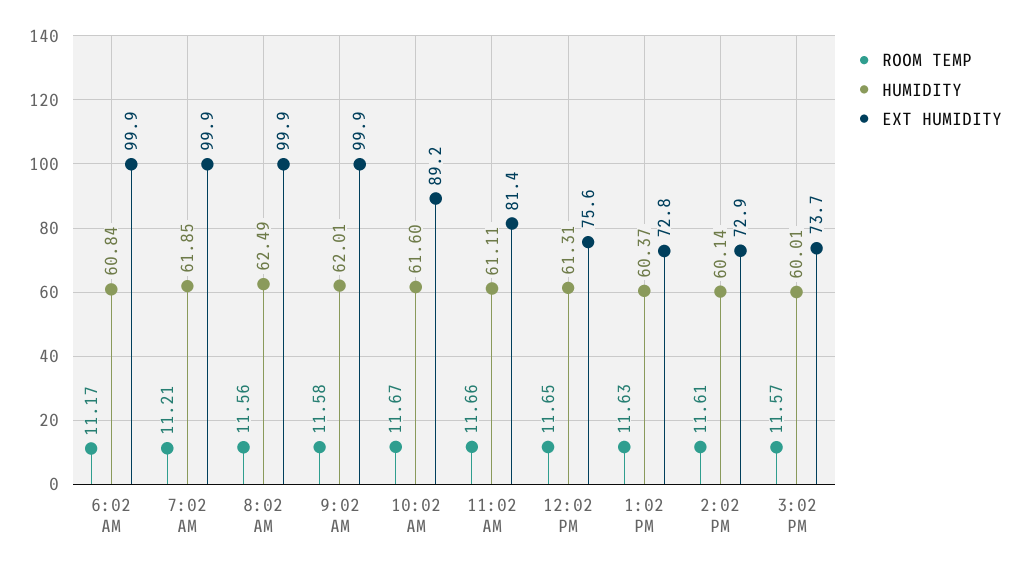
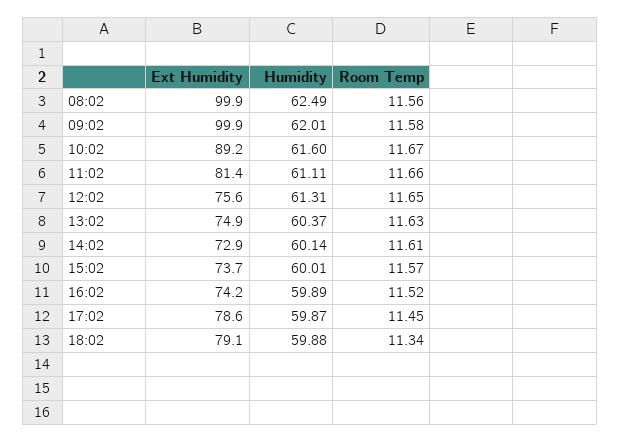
ROOM TEMP, 6:02 AM: 11.17 -> none
HUMIDITY, 6:02 AM: 60.84 -> none
EXT HUMIDITY, 6:02 AM: 99.9 -> none
ROOM TEMP, 7:02 AM: 11.21 -> none
HUMIDITY, 7:02 AM: 61.85 -> none
EXT HUMIDITY, 7:02 AM: 99.9 -> none
EXT HUMIDITY, 1:02 PM: 72.8 -> 74.9
EXT HUMIDITY, 16:02: none -> 74.2
HUMIDITY, 16:02: none -> 59.89
ROOM TEMP, 16:02: none -> 11.52
EXT HUMIDITY, 17:02: none -> 78.6
HUMIDITY, 17:02: none -> 59.87
ROOM TEMP, 17:02: none -> 11.45
EXT HUMIDITY, 18:02: none -> 79.1
HUMIDITY, 18:02: none -> 59.88
ROOM TEMP, 18:02: none -> 11.34

